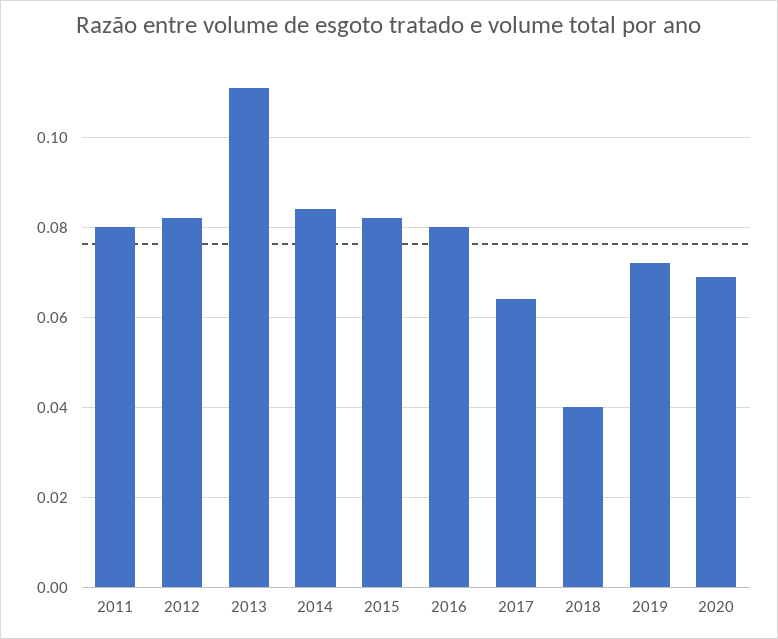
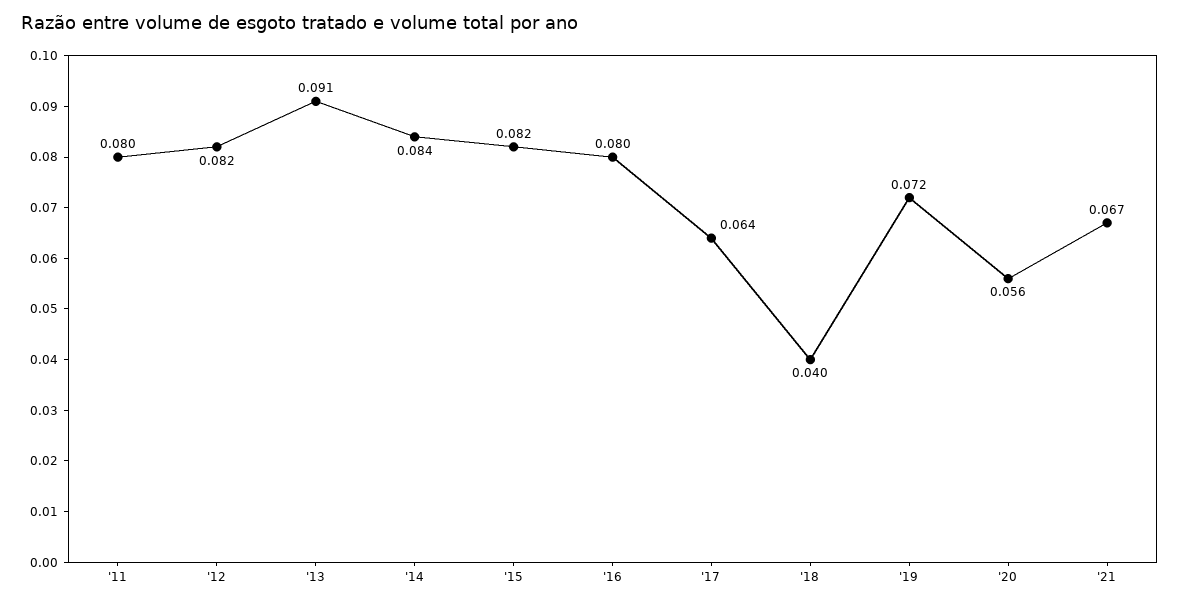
2013: 0.11 -> 0.091
2020: 0.07 -> 0.056
'21: none -> 0.067

